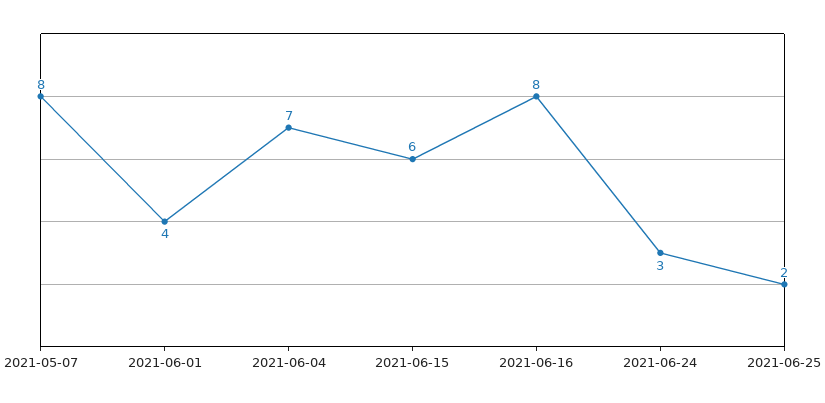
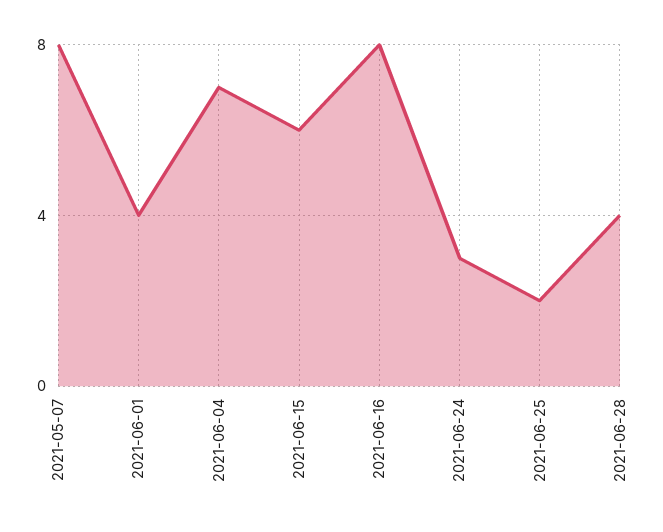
2021-06-28: none -> 4

